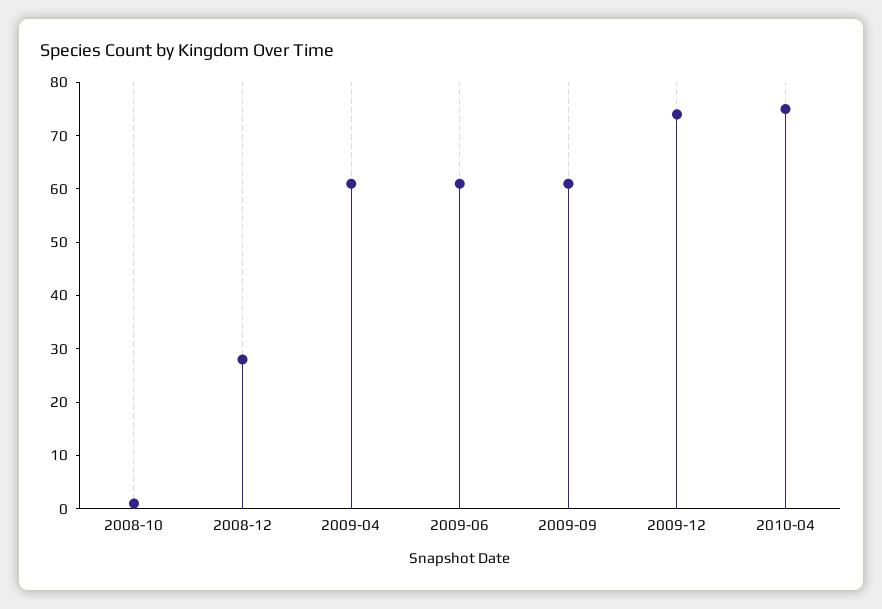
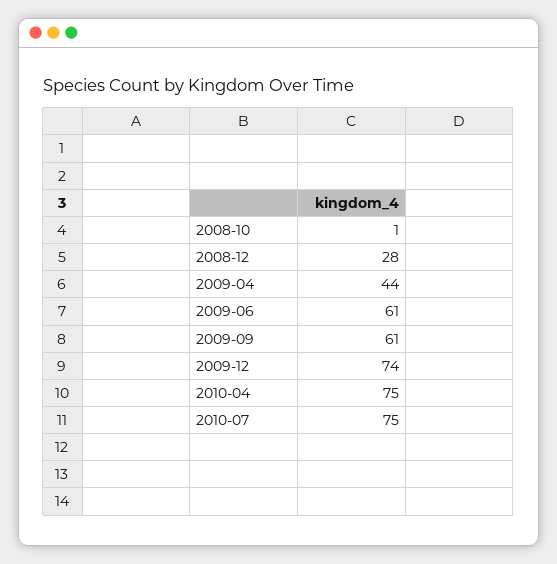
2009-04: 60 -> 44
2010-07: none -> 75

